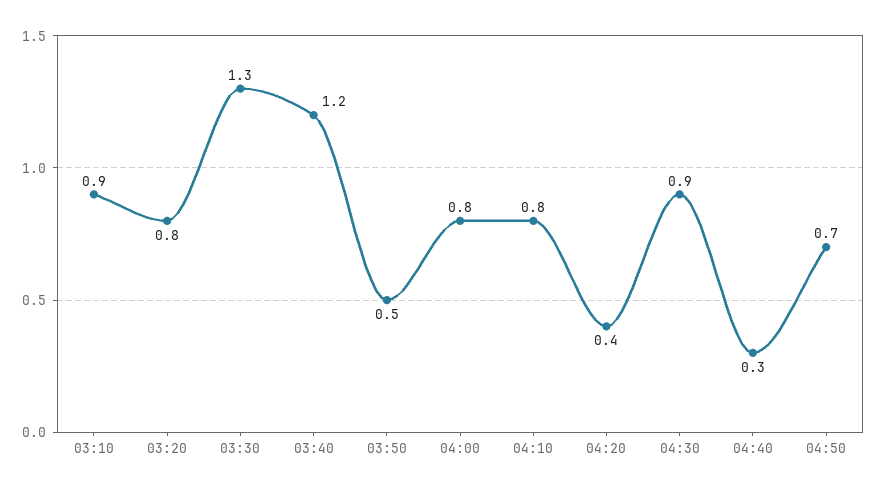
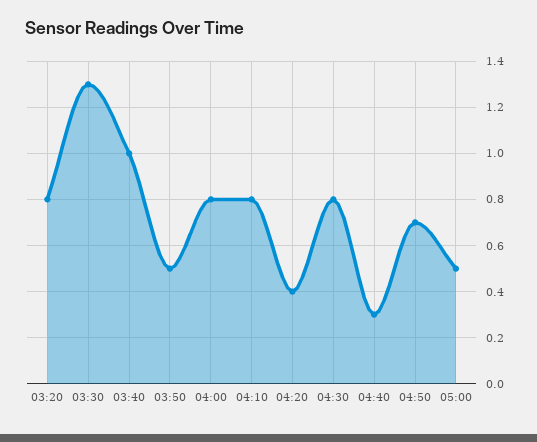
03:10: 0.9 -> none
03:40: 1.2 -> 1
04:30: 0.9 -> 0.8
05:00: none -> 0.5

